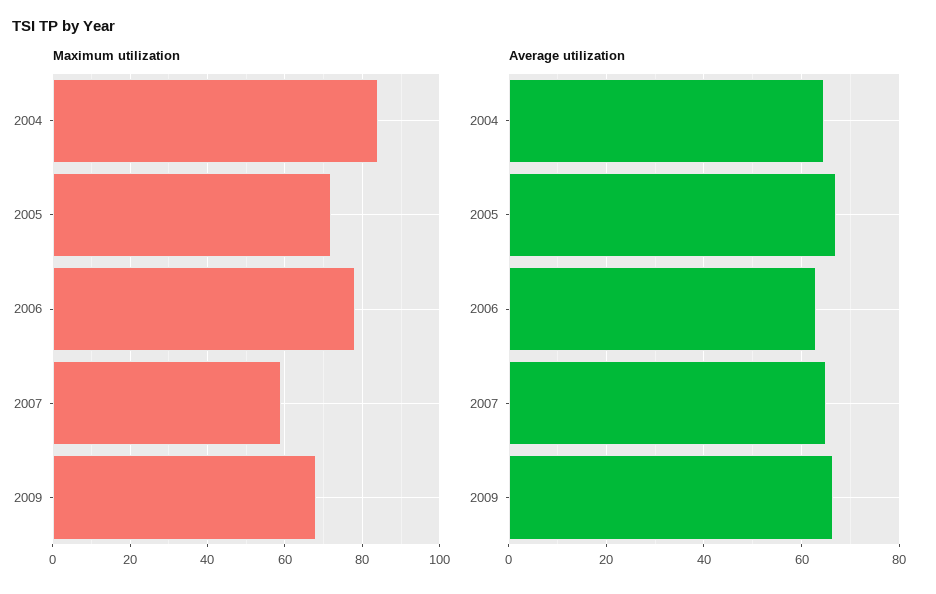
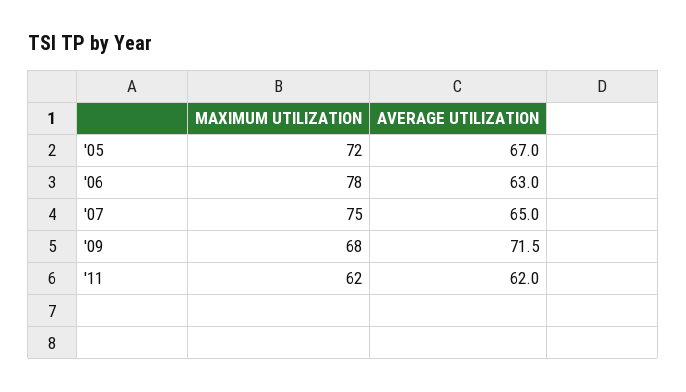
Maximum utilization, 2004: 85 -> none
Maximum utilization, 2007: 60 -> 75
Average utilization, 2004: 64 -> none
Average utilization, 2009: 66 -> 71.5
Maximum utilization, '11: none -> 62
Average utilization, '11: none -> 62

